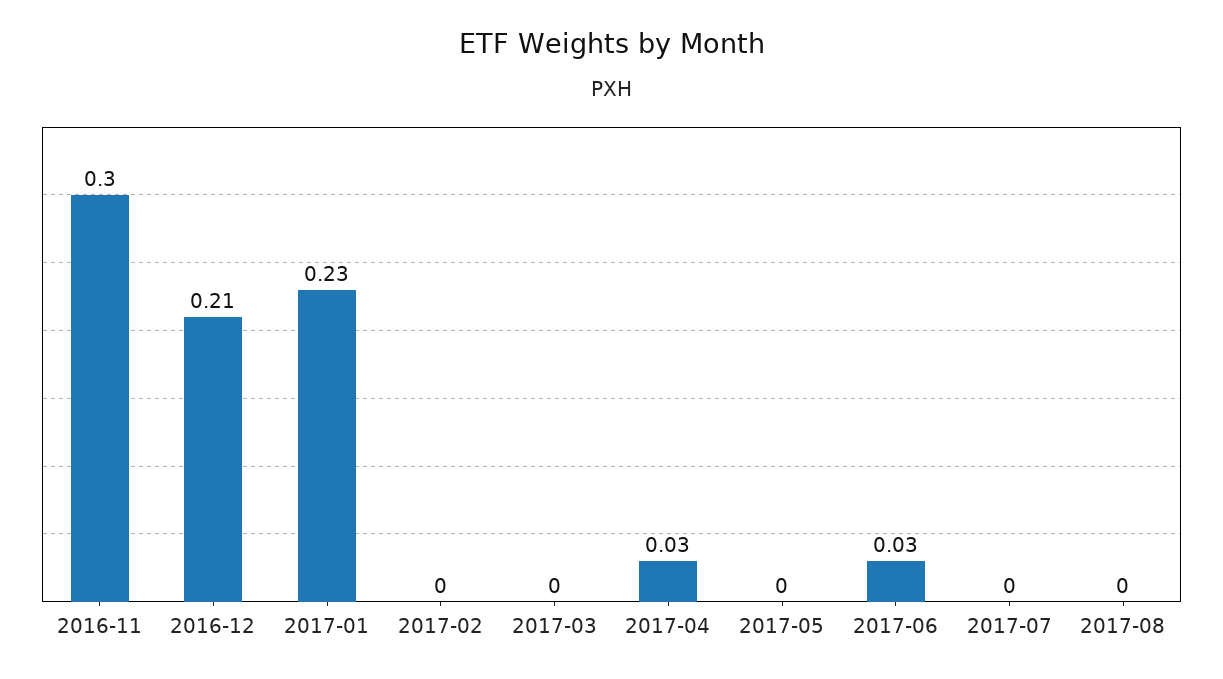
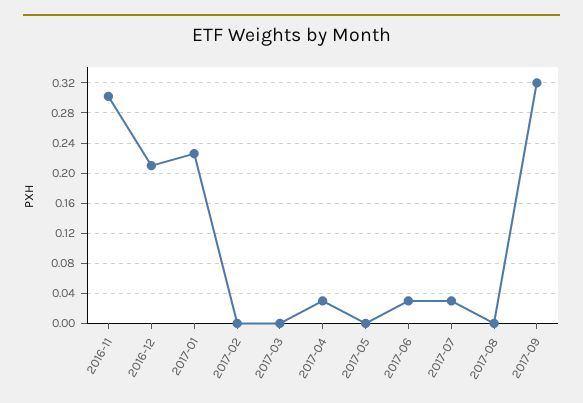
2017-07: 0 -> 0.03
2017-09: none -> 0.32

